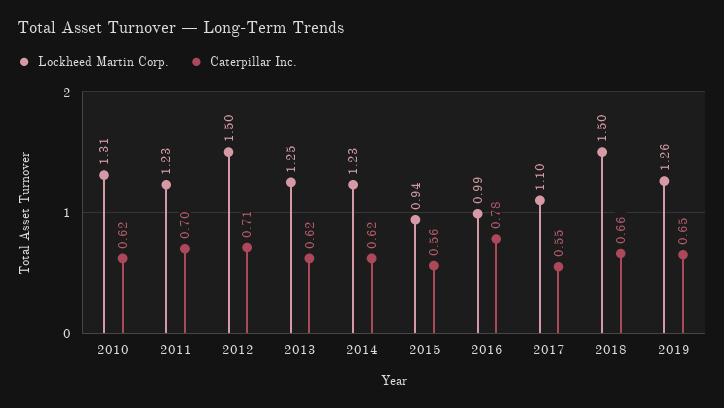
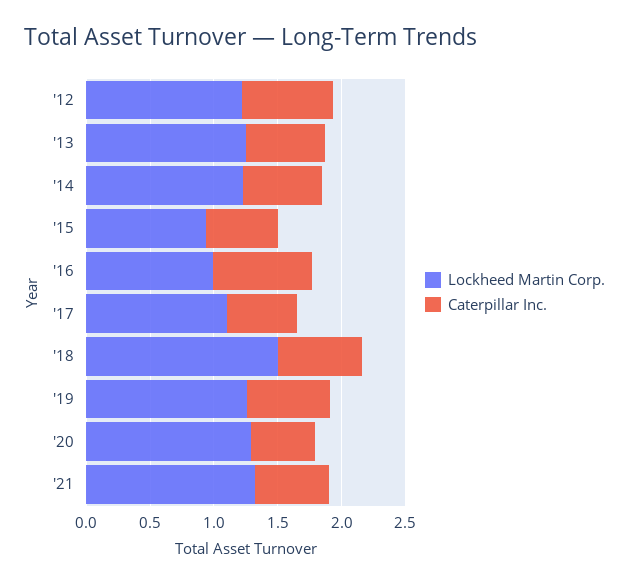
Lockheed Martin Corp., 2010: 1.31 -> none
Caterpillar Inc., 2010: 0.62 -> none
Lockheed Martin Corp., 2011: 1.23 -> none
Caterpillar Inc., 2011: 0.7 -> none
Lockheed Martin Corp., 2012: 1.5 -> 1.2
Lockheed Martin Corp., '20: none -> 1.3
Caterpillar Inc., '20: none -> 0.5
Lockheed Martin Corp., '21: none -> 1.3
Caterpillar Inc., '21: none -> 0.6

